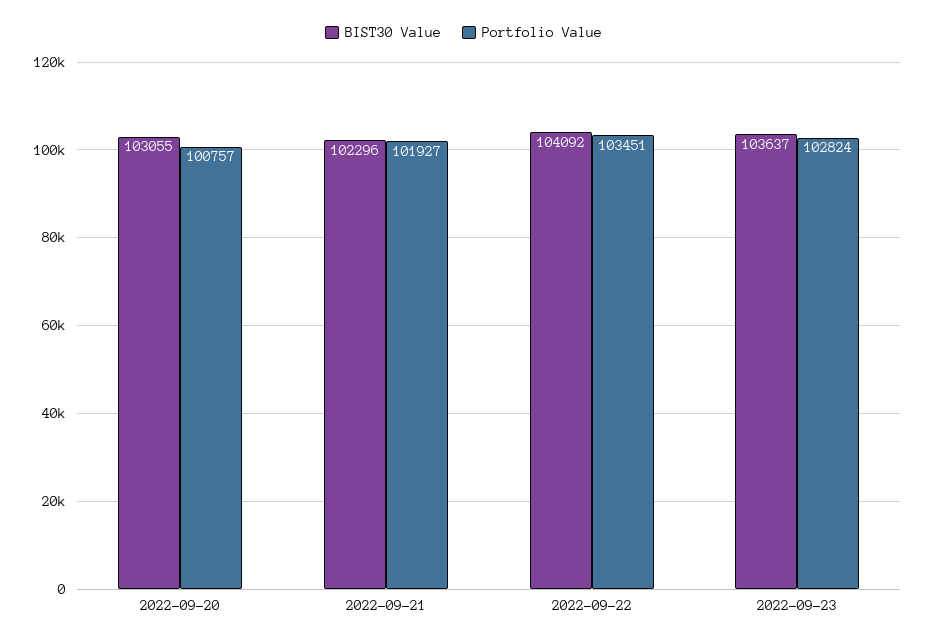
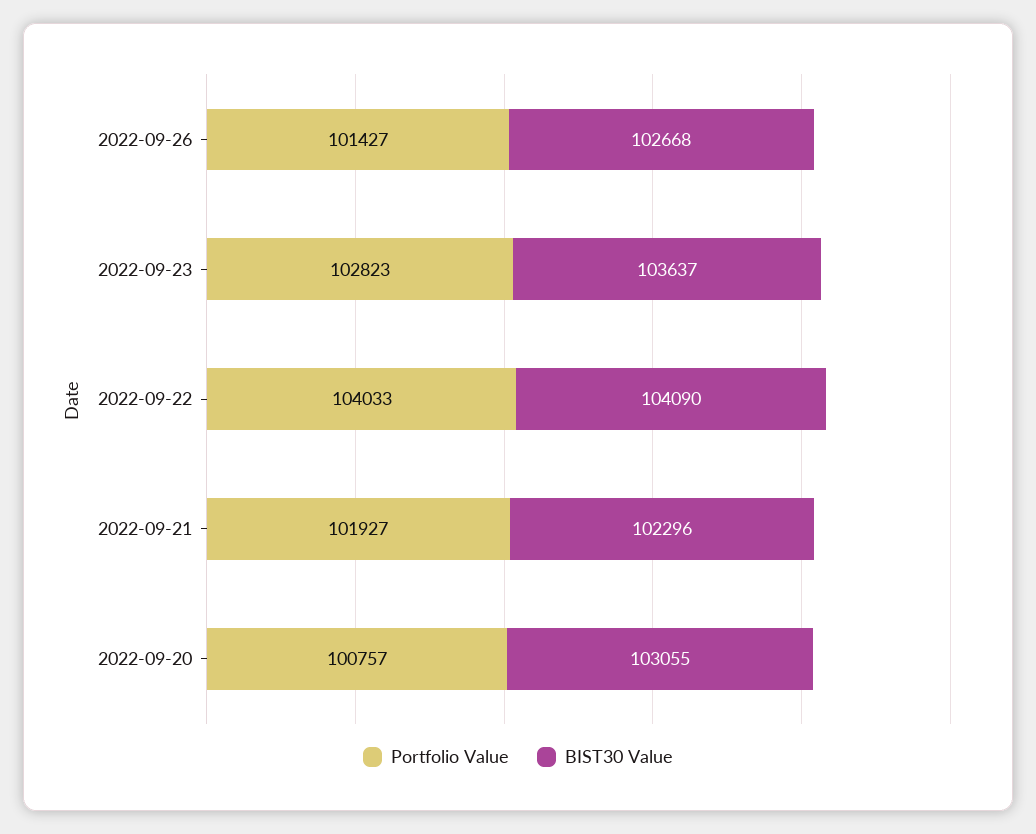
BIST30 Value, 2022-09-22: 104092 -> 104090
Portfolio Value, 2022-09-22: 103451 -> 104033
Portfolio Value, 2022-09-23: 102824 -> 102823
Portfolio Value, 2022-09-26: none -> 101427
BIST30 Value, 2022-09-26: none -> 102668

